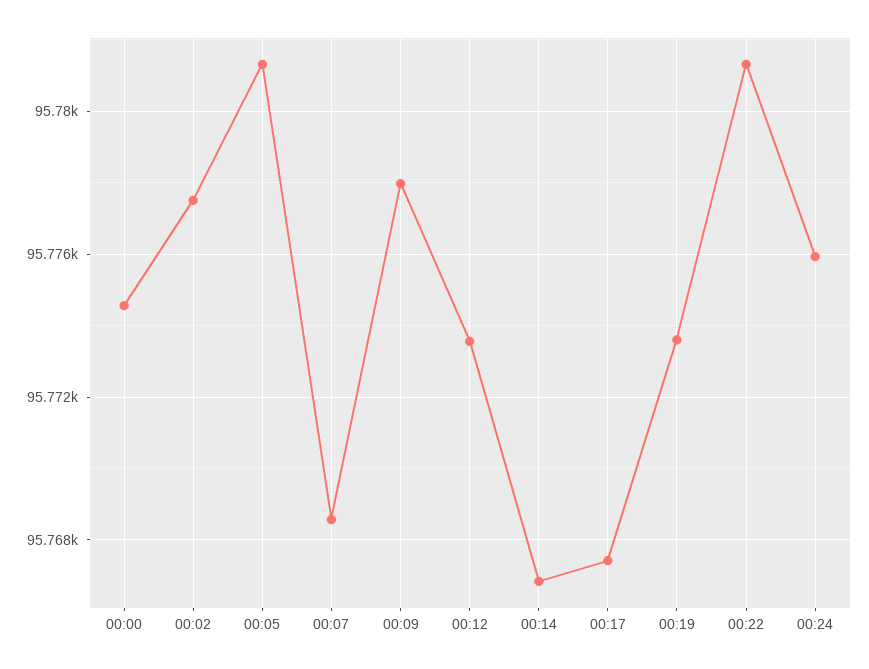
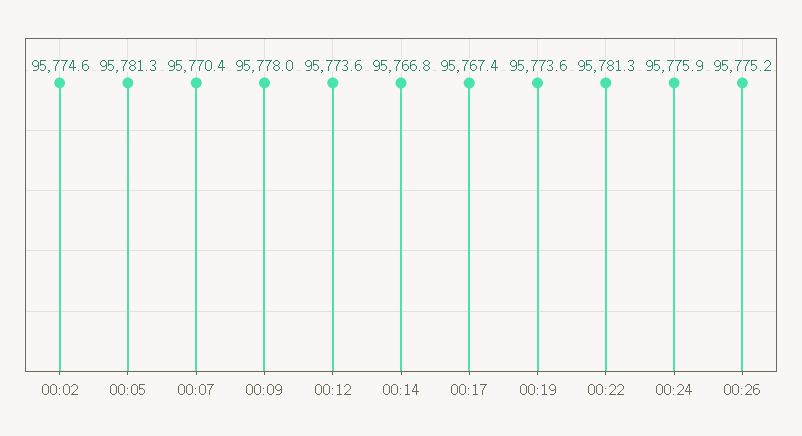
00:00: 95774.5 -> none
00:02: 95777.5 -> 95774.6
00:07: 95768.5 -> 95770.4
00:26: none -> 95775.2

